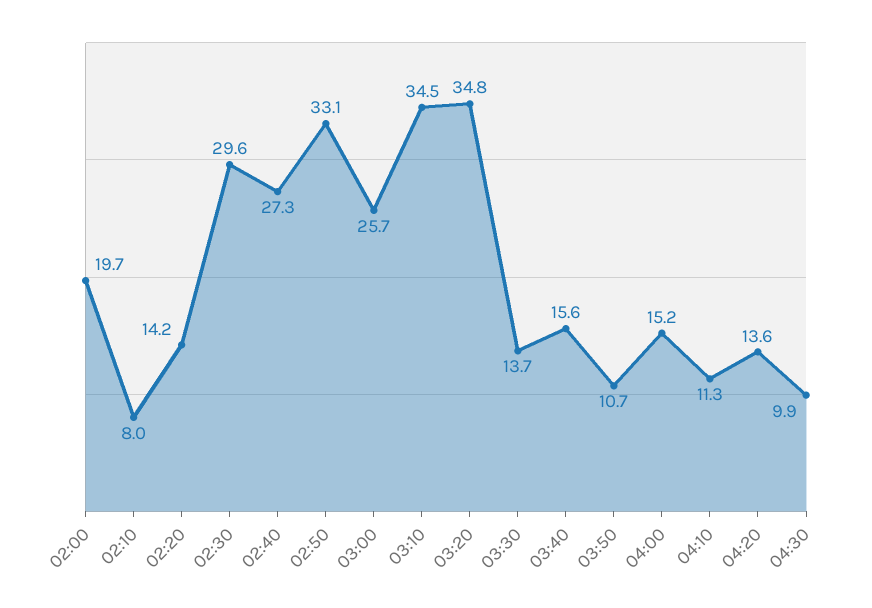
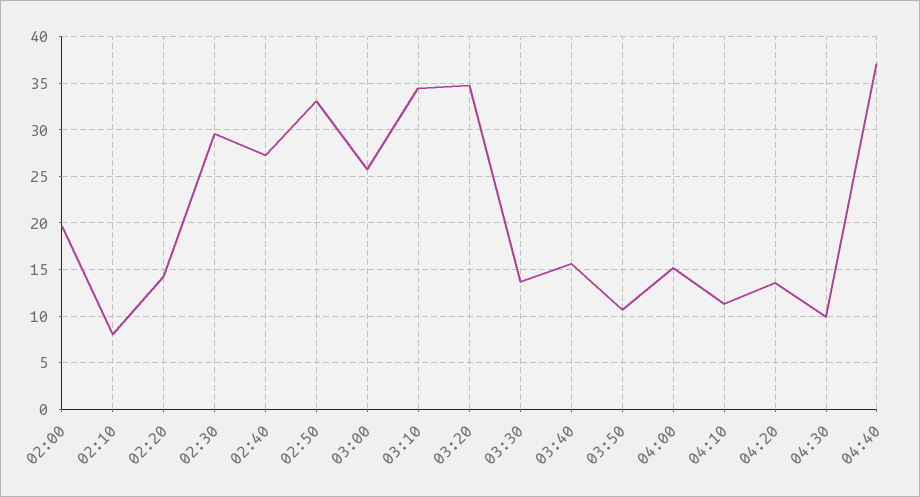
04:40: none -> 37

